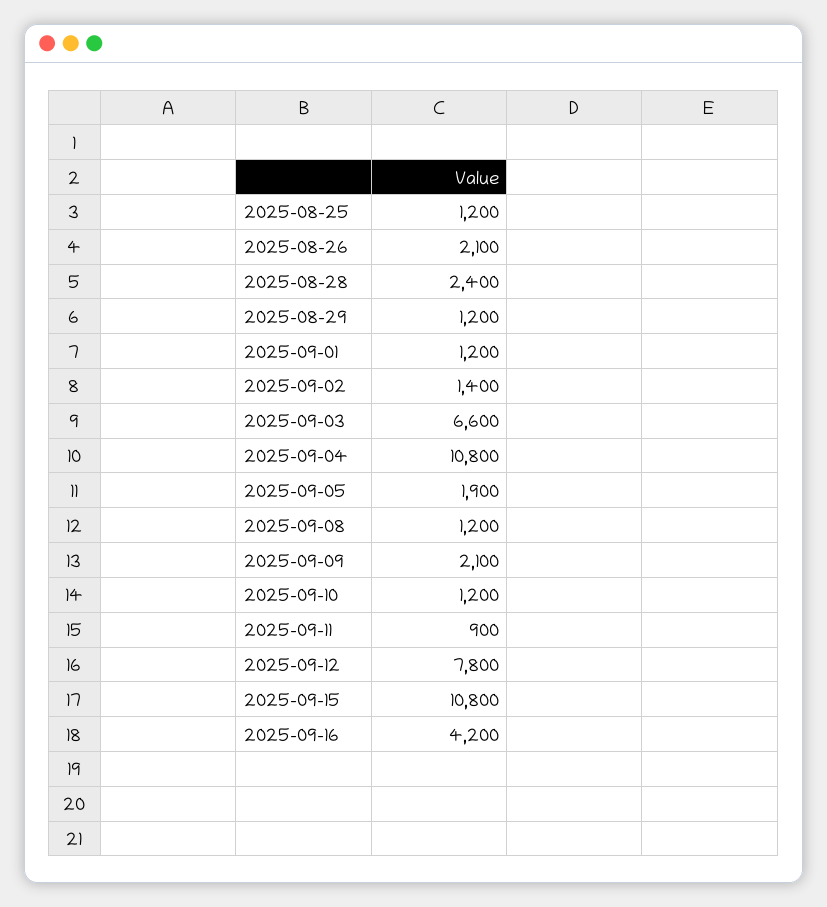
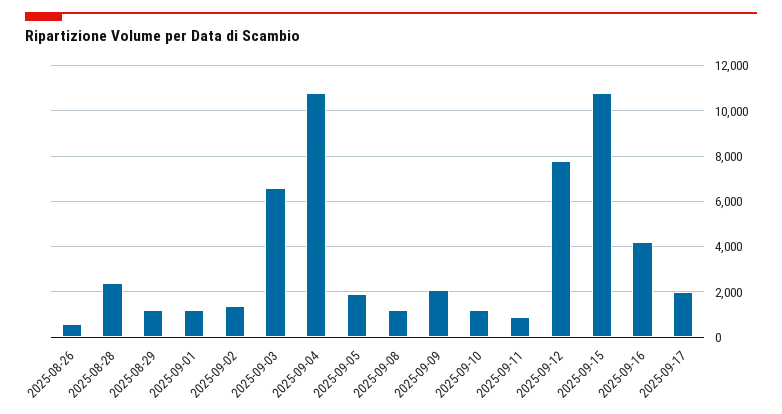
2025-08-25: 1200 -> none
2025-08-26: 2100 -> 500
2025-09-17: none -> 2000

